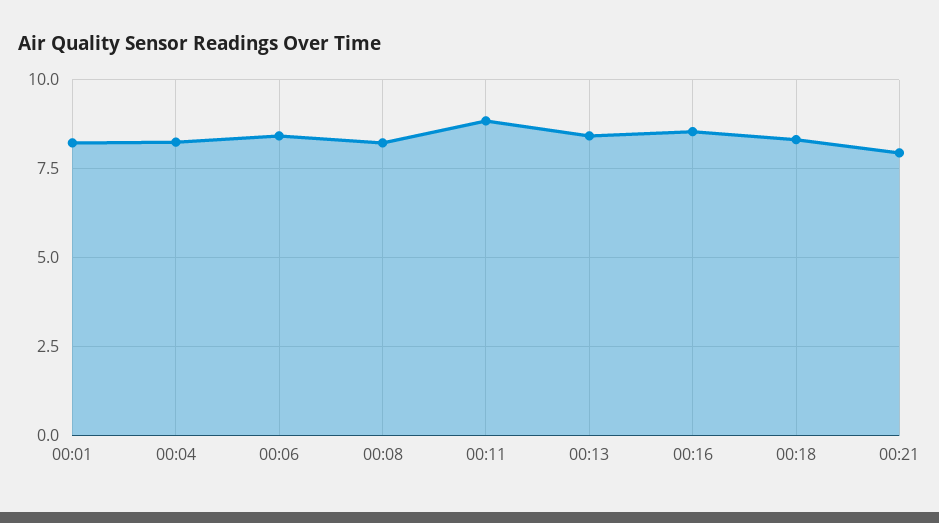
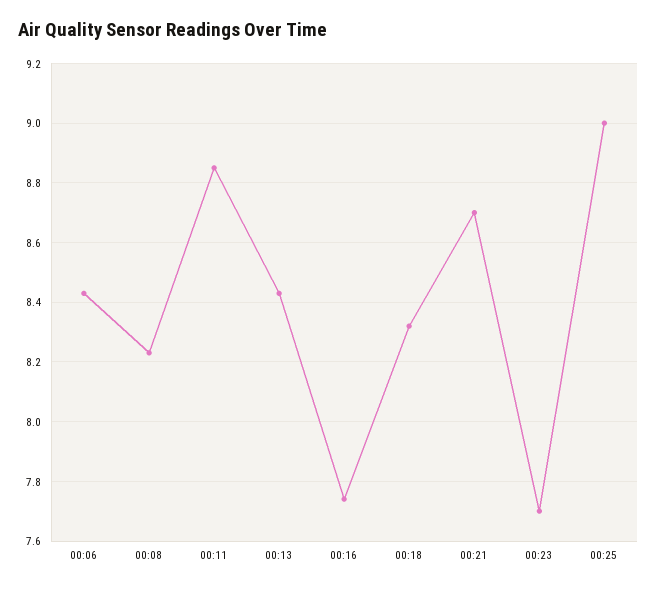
00:01: 8.25 -> none
00:04: 8.25 -> none
00:16: 8.5 -> 7.75
00:21: 8 -> 8.7
00:23: none -> 7.7
00:25: none -> 9

